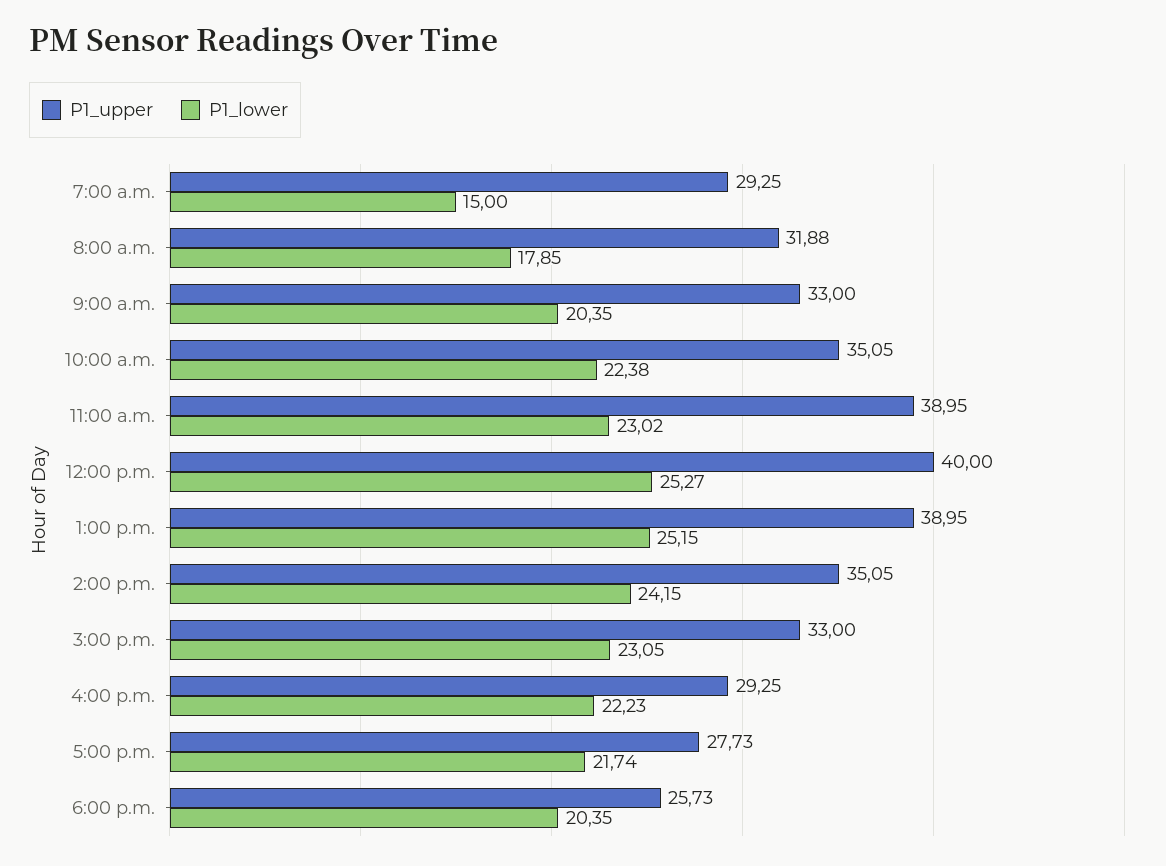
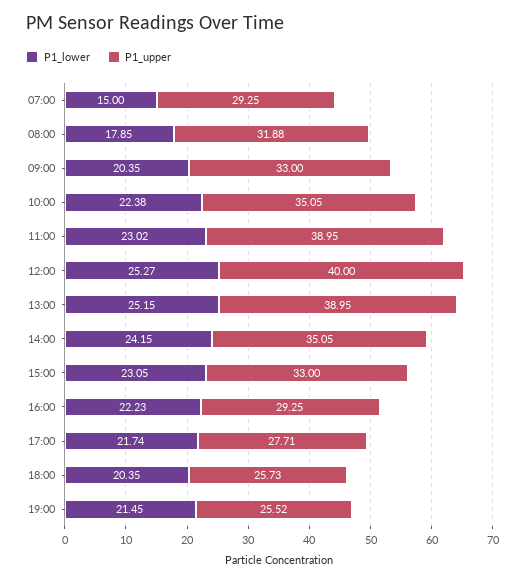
P1_upper, 5:00 p.m.: 27.73 -> 27.71
P1_lower, 19:00: none -> 21.45
P1_upper, 19:00: none -> 25.52

